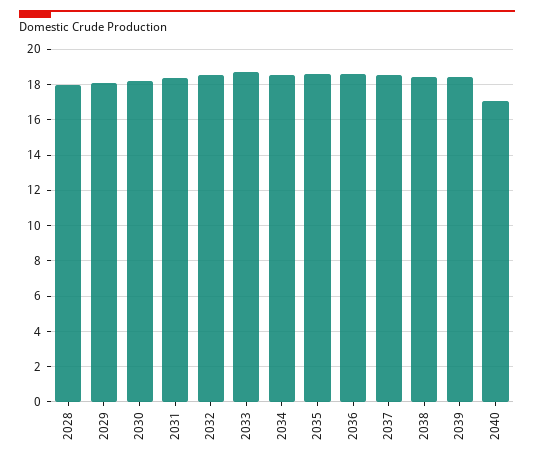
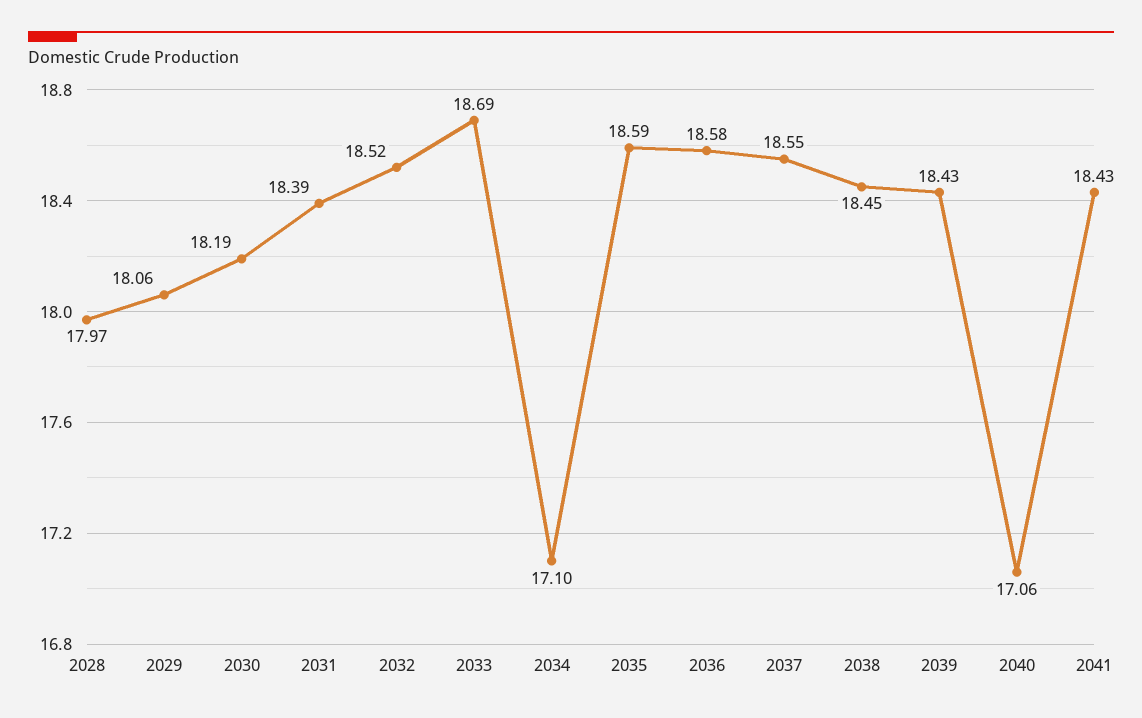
2034: 18.5 -> 17.1
2041: none -> 18.43

